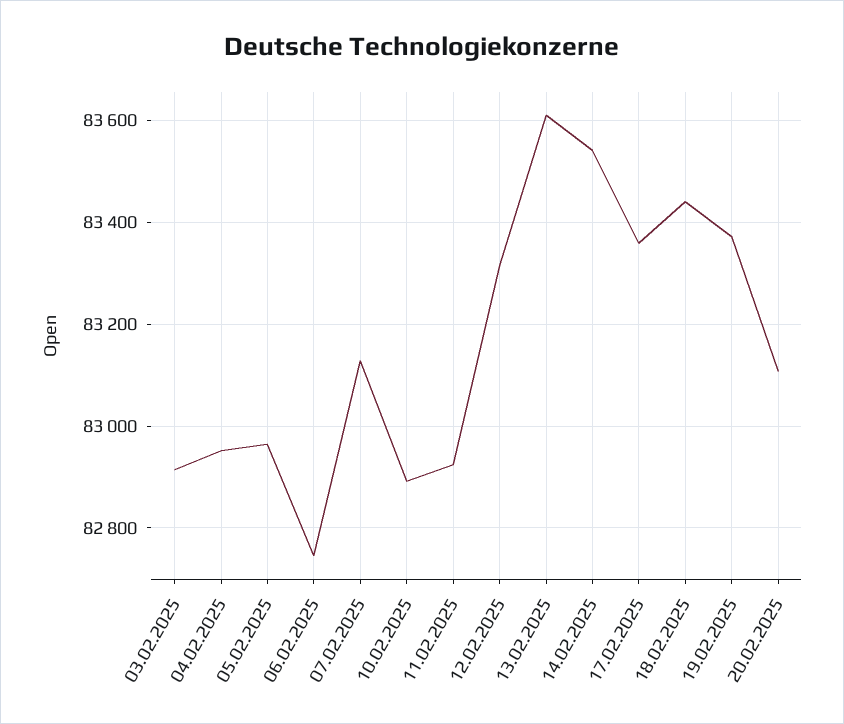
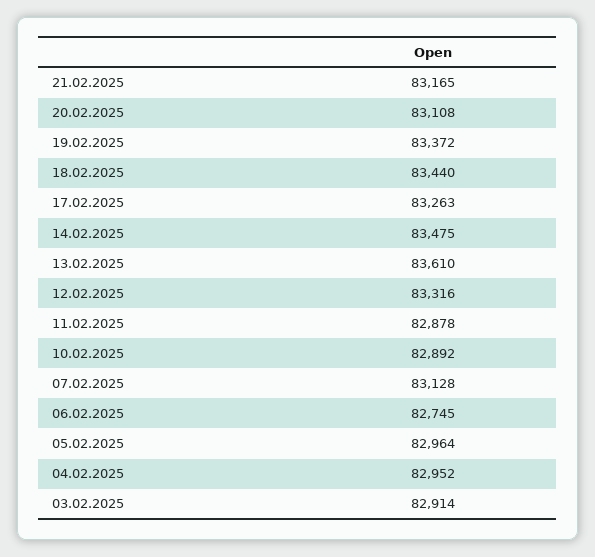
11.02.2025: 82920 -> 82878
14.02.2025: 83540 -> 83475
17.02.2025: 83360 -> 83263
21.02.2025: none -> 83165

